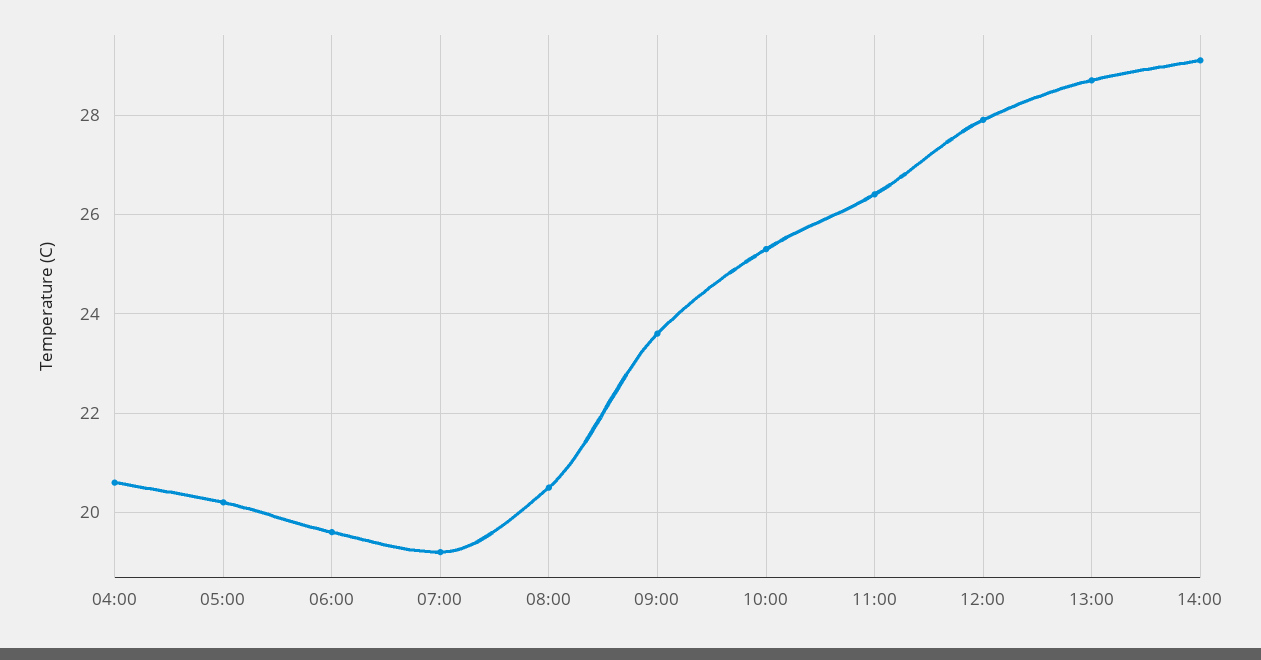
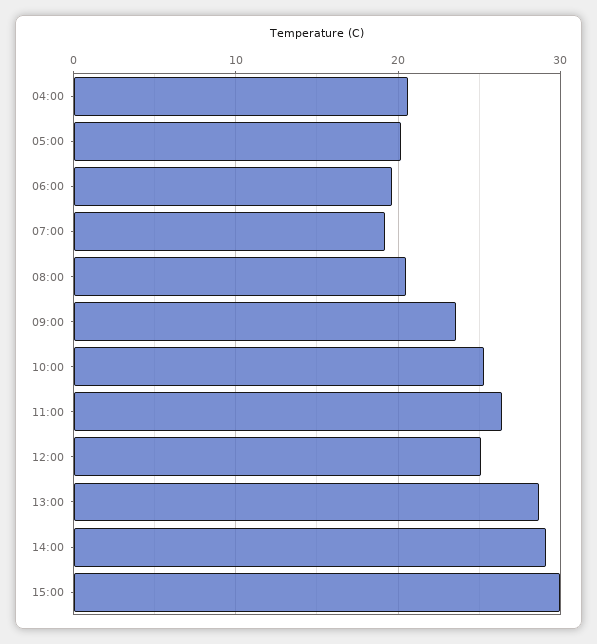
12:00: 28 -> 25
15:00: none -> 30

